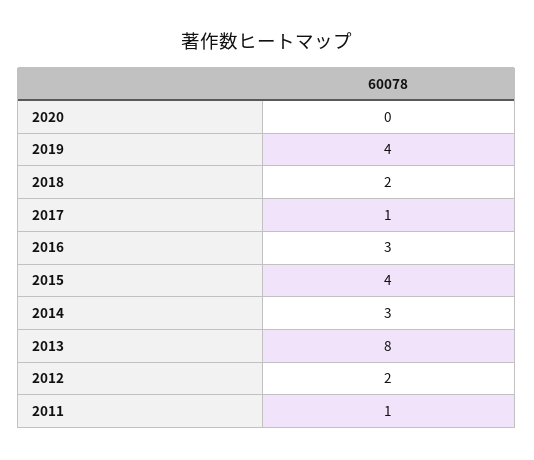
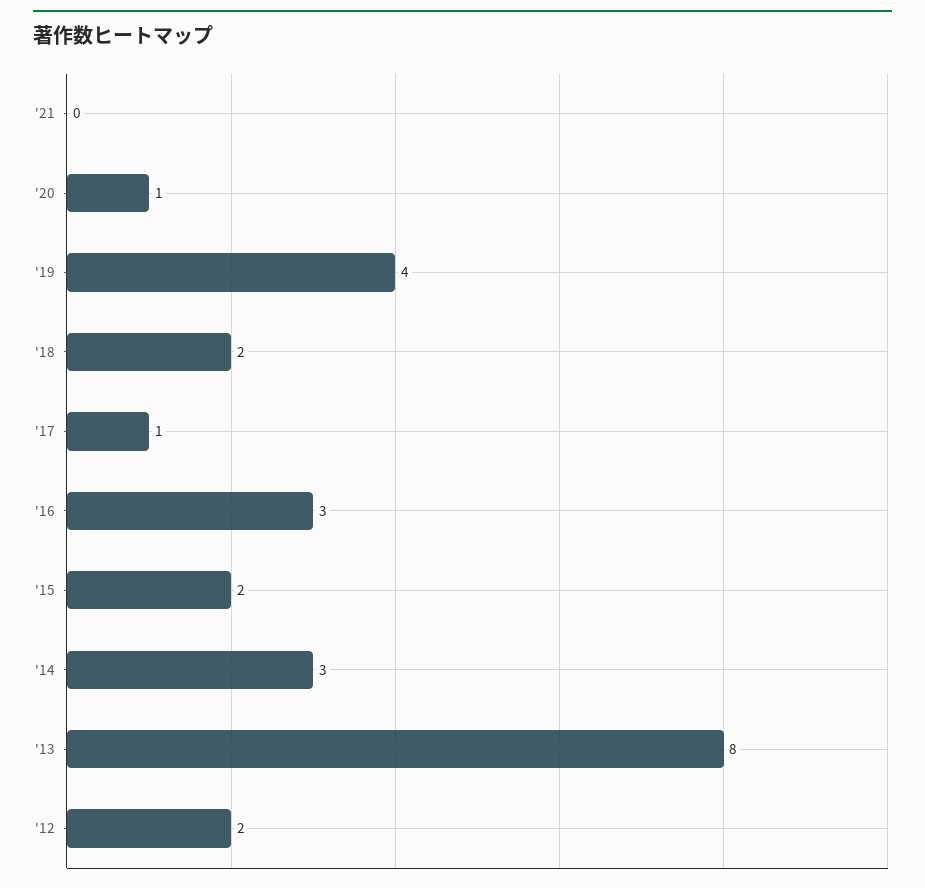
2020: 0 -> 1
2015: 4 -> 2
2011: 1 -> none
'21: none -> 0

